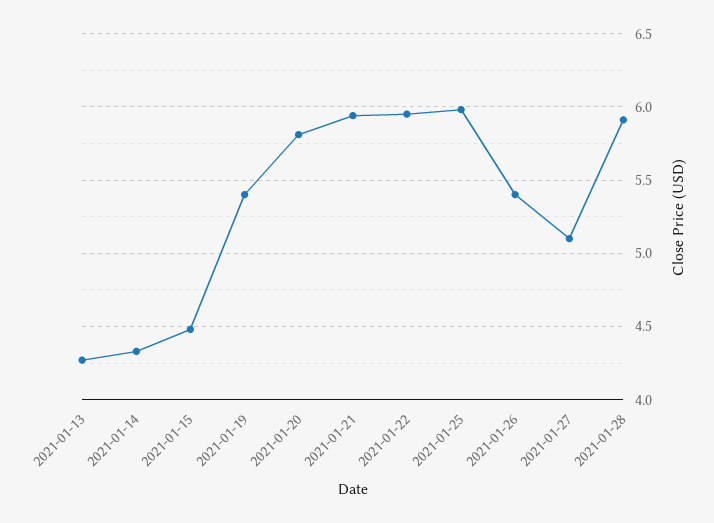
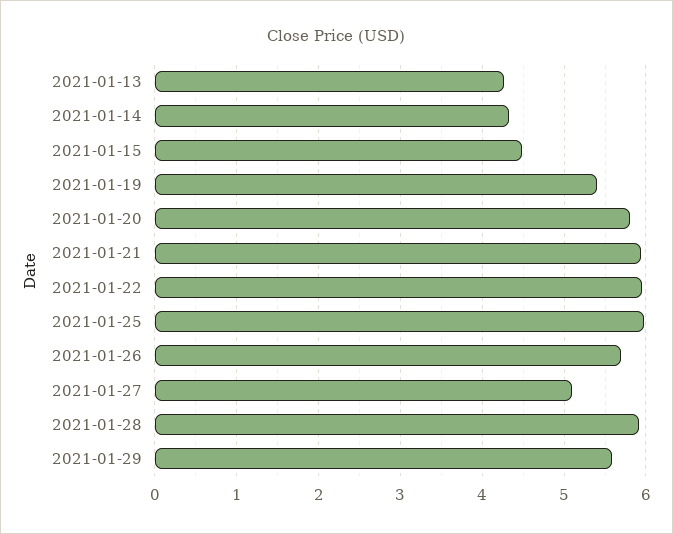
2021-01-26: 5.4 -> 5.7
2021-01-29: none -> 5.6

